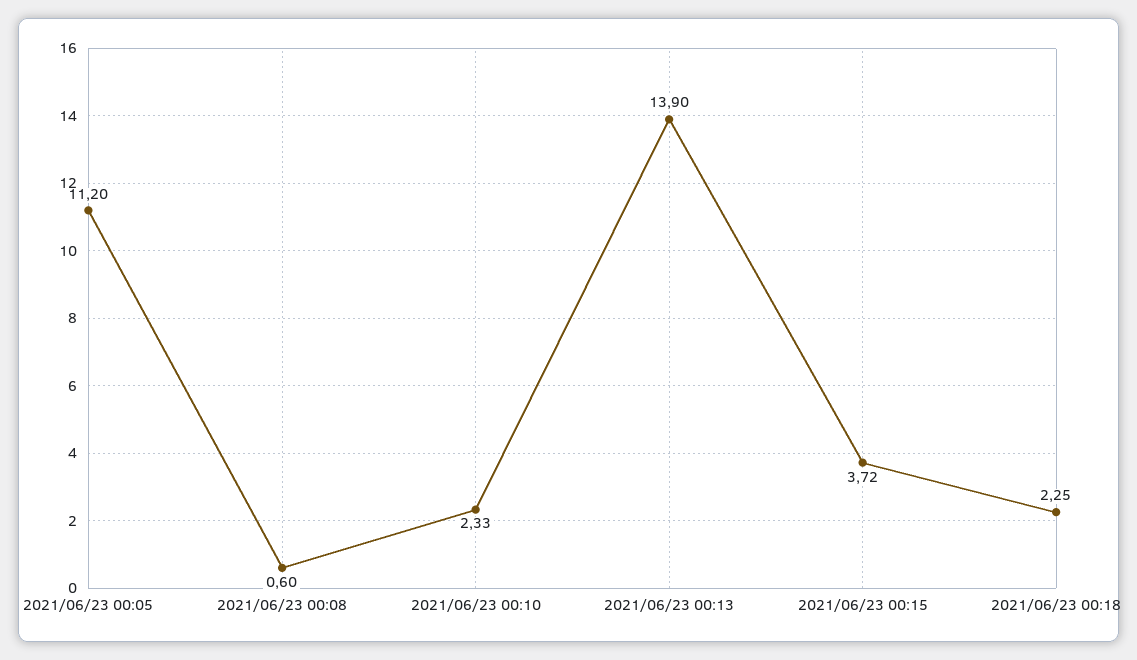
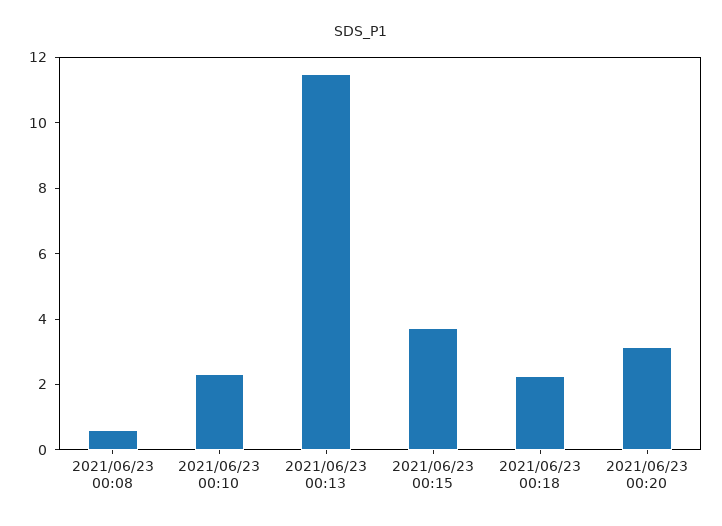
2021/06/23 00:05: 11.2 -> none
2021/06/23 00:13: 13.9 -> 11.5
2021/06/23 00:20: none -> 3

